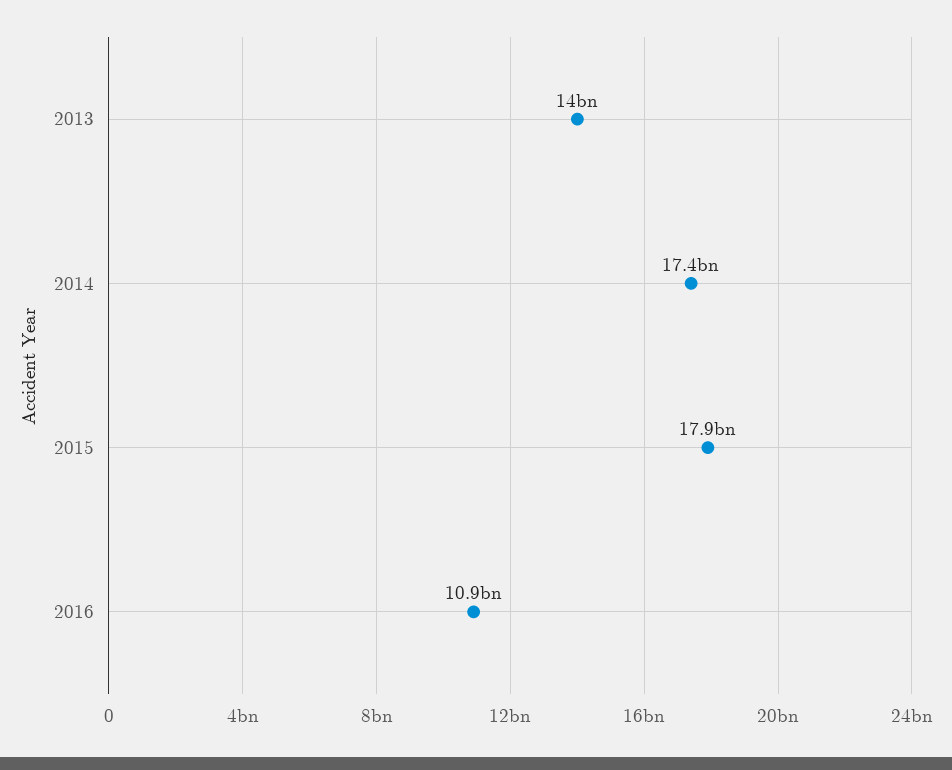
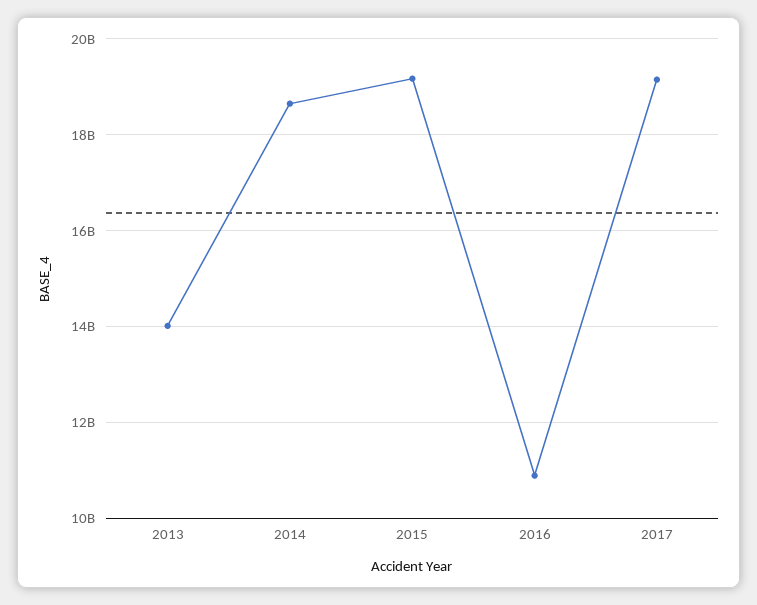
2014: 17400000000 -> 18600000000
2015: 17900000000 -> 19200000000
2017: none -> 19200000000

